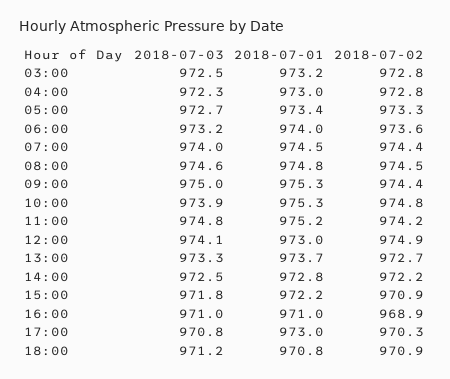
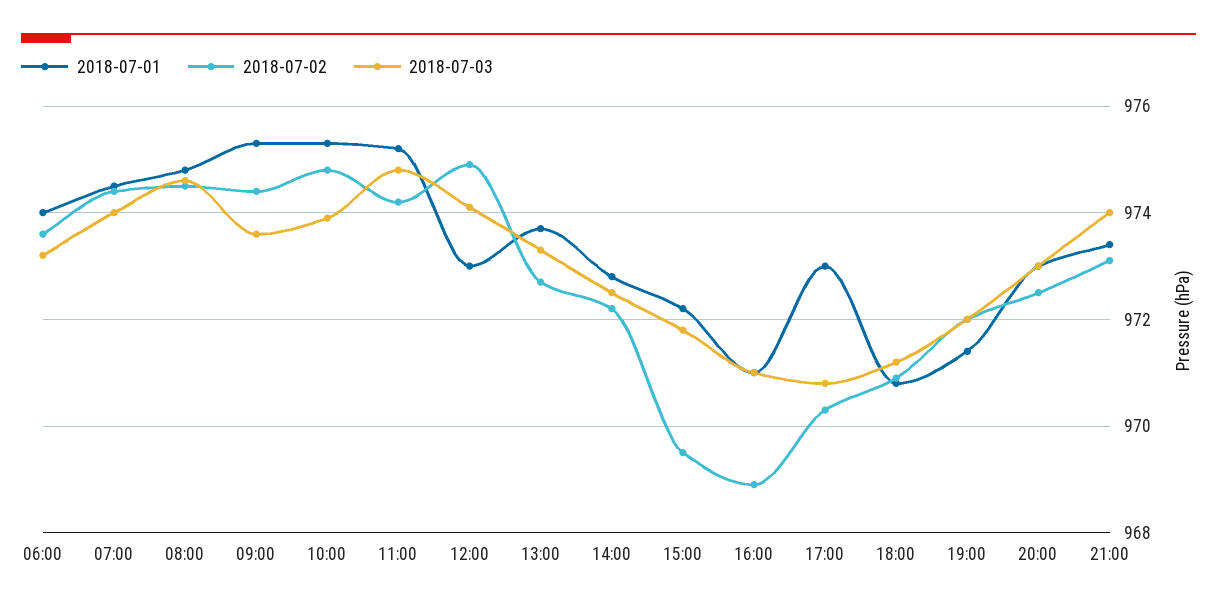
2018-07-03, 03:00: 972.5 -> none
2018-07-01, 03:00: 973.2 -> none
2018-07-02, 03:00: 972.8 -> none
2018-07-03, 04:00: 972.3 -> none
2018-07-01, 04:00: 973 -> none
2018-07-02, 04:00: 972.8 -> none
2018-07-03, 05:00: 972.7 -> none
2018-07-01, 05:00: 973.4 -> none
2018-07-02, 05:00: 973.3 -> none
2018-07-03, 09:00: 975 -> 973.5
2018-07-02, 15:00: 970.9 -> 969.5
2018-07-01, 19:00: none -> 971.5
2018-07-02, 19:00: none -> 972
2018-07-03, 19:00: none -> 972
2018-07-01, 20:00: none -> 973
2018-07-02, 20:00: none -> 972.5
2018-07-03, 20:00: none -> 973
2018-07-01, 21:00: none -> 973.5
2018-07-02, 21:00: none -> 973
2018-07-03, 21:00: none -> 974

